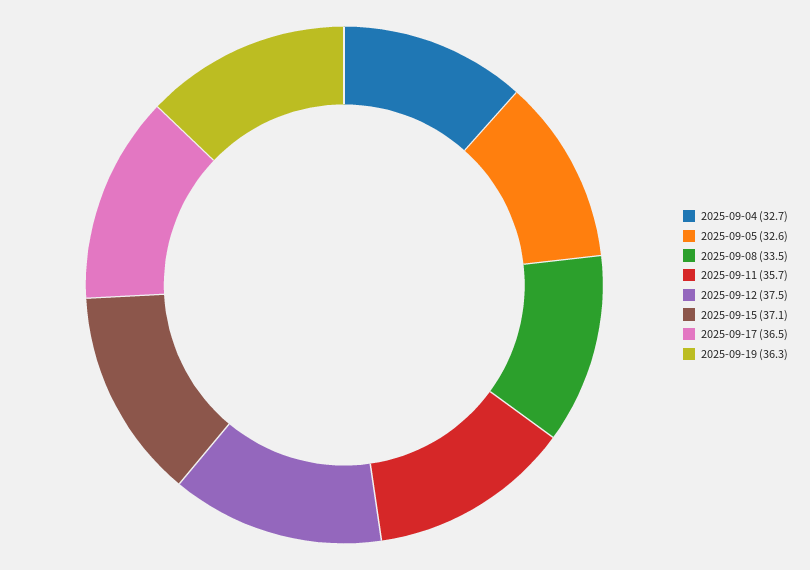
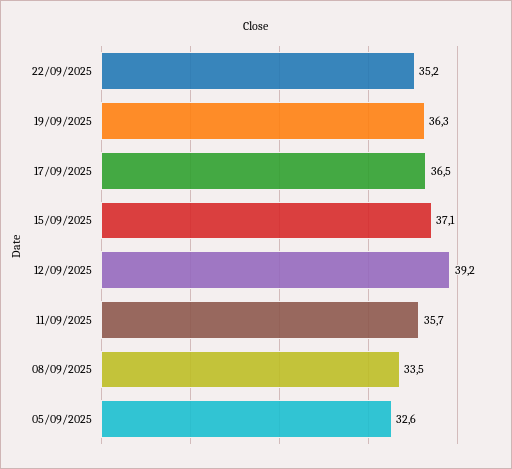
2025-09-04: 32.7 -> none
2025-09-12: 37.5 -> 39.2
22/09/2025: none -> 35.2

